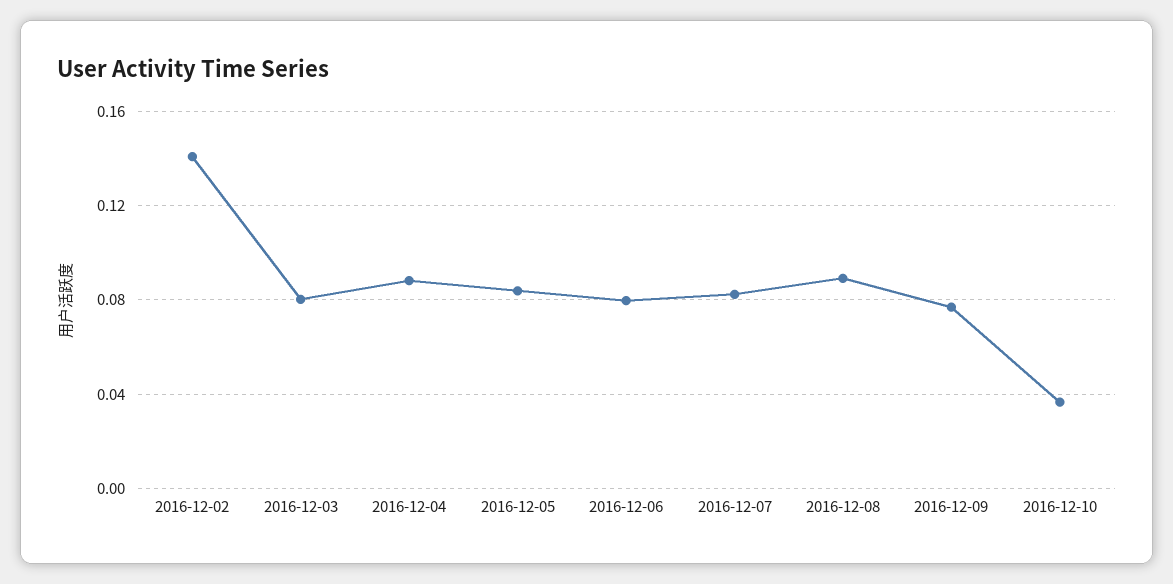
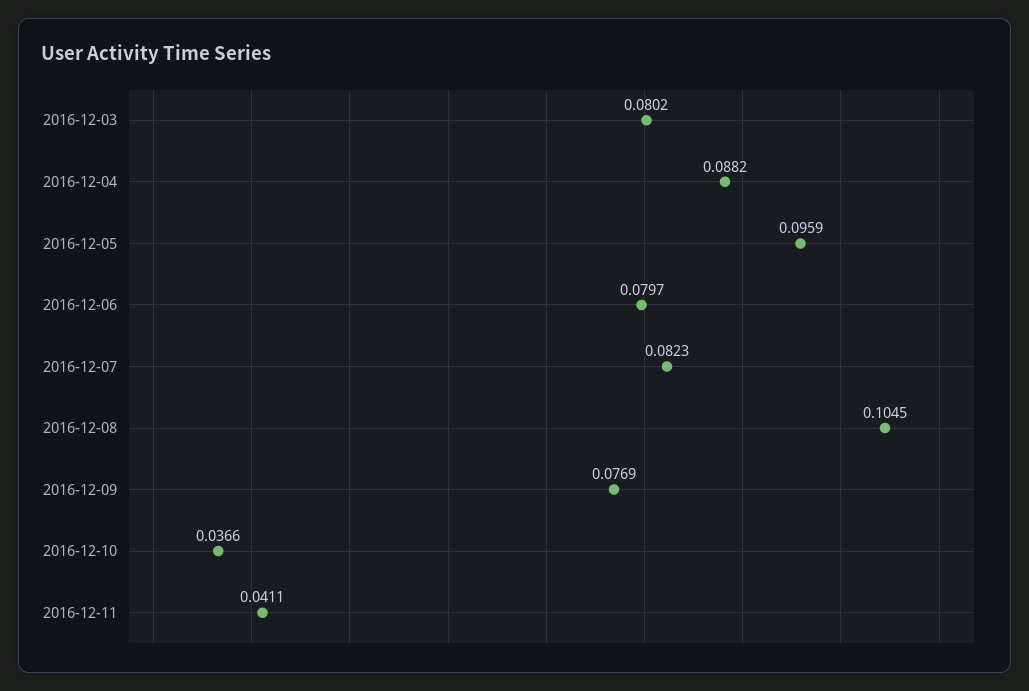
2016-12-02: 0.14 -> none
2016-12-05: 0.085 -> 0.0959
2016-12-08: 0.09 -> 0.1045
2016-12-11: none -> 0.0411

